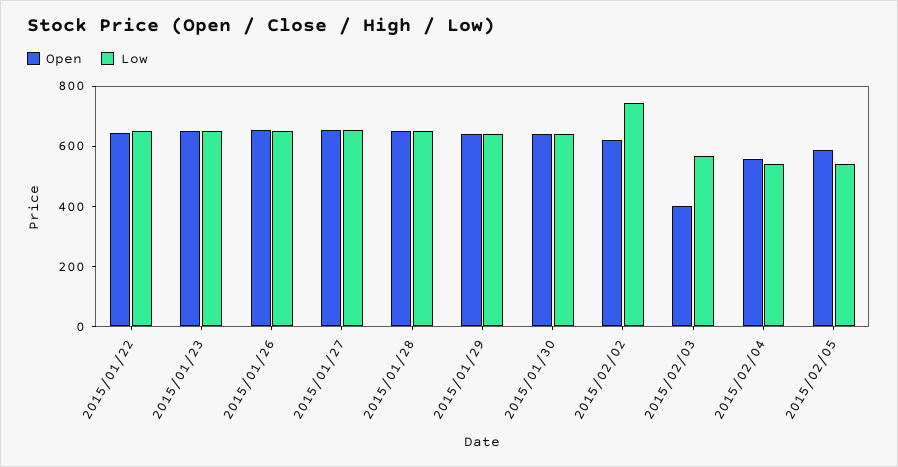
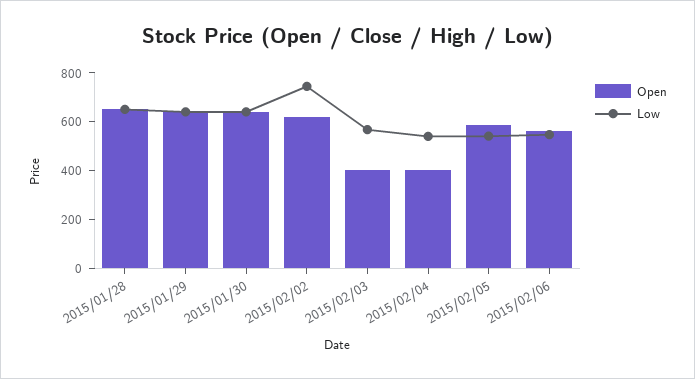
Open, 2015/01/22: 650 -> none
Low, 2015/01/22: 650 -> none
Open, 2015/01/23: 650 -> none
Low, 2015/01/23: 650 -> none
Open, 2015/01/26: 650 -> none
Low, 2015/01/26: 650 -> none
Open, 2015/01/27: 650 -> none
Low, 2015/01/27: 650 -> none
Open, 2015/02/04: 550 -> 400
Open, 2015/02/06: none -> 550
Low, 2015/02/06: none -> 550

